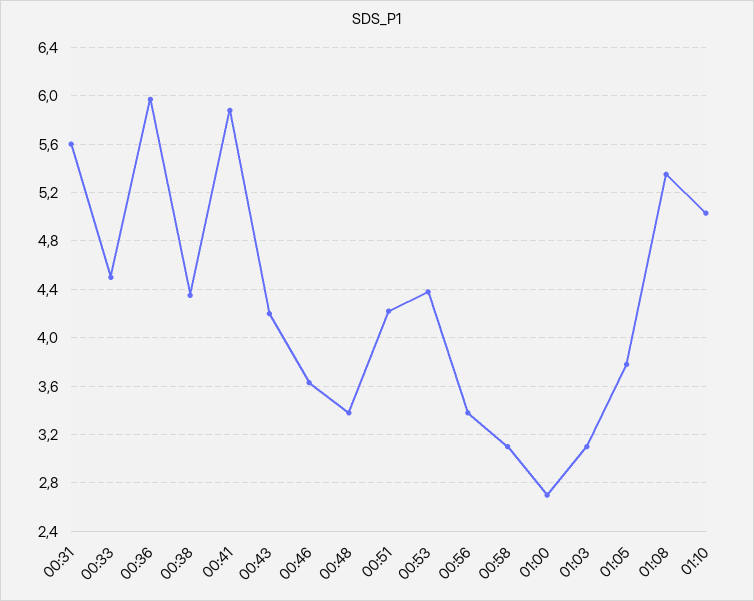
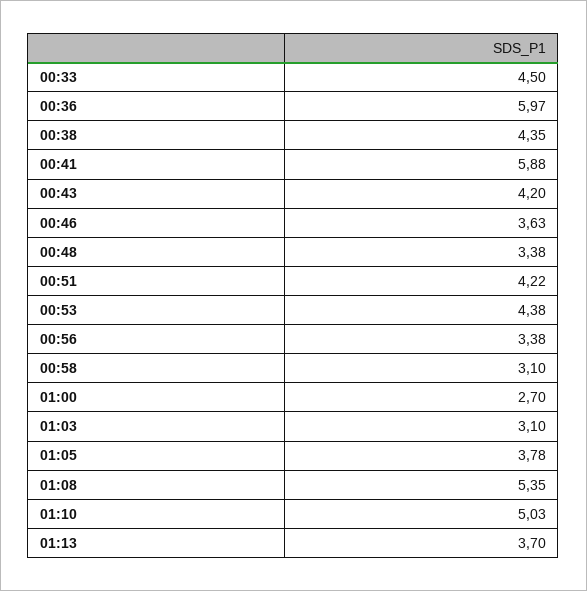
00:31: 5.6 -> none
01:13: none -> 3.7

